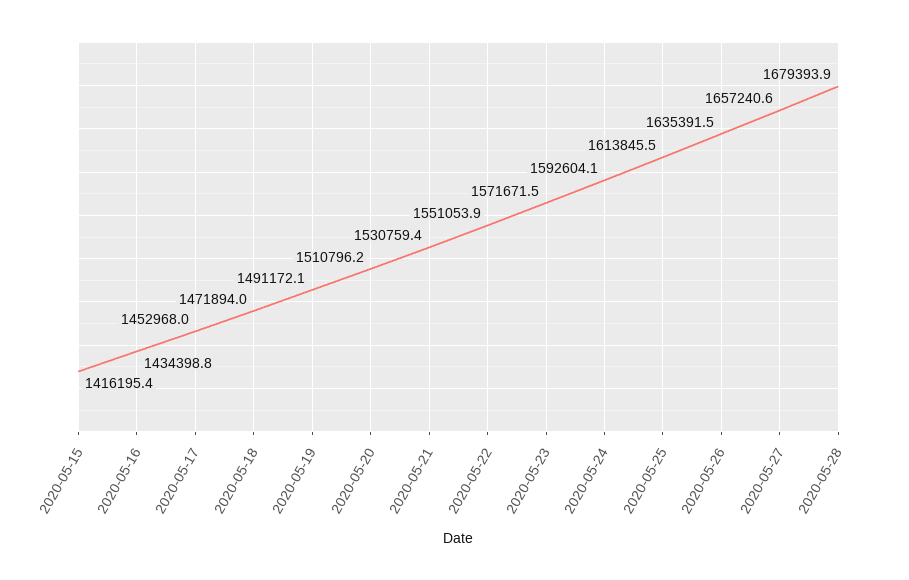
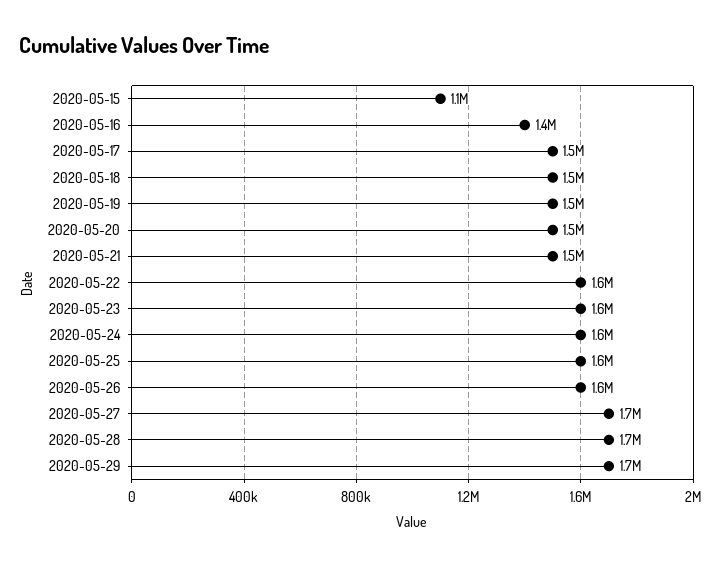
2020-05-15: 1416195.4 -> 1100000
2020-05-29: none -> 1700000

